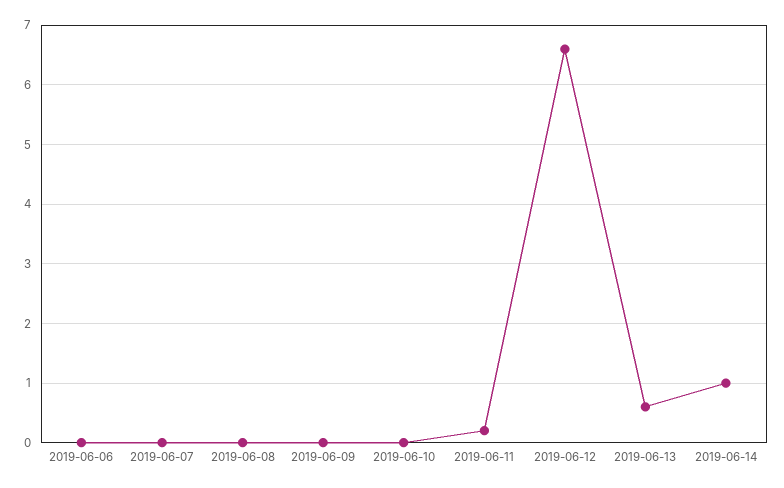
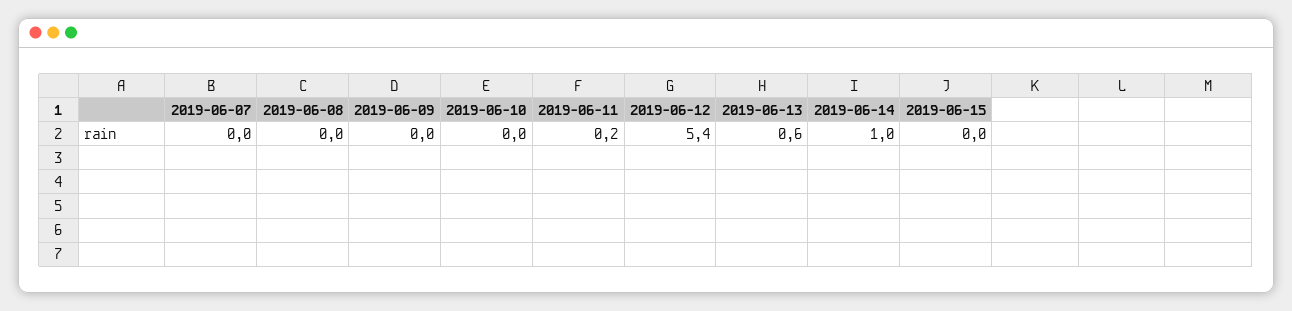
2019-06-06: 0 -> none
2019-06-12: 6.5 -> 5.4
2019-06-15: none -> 0

